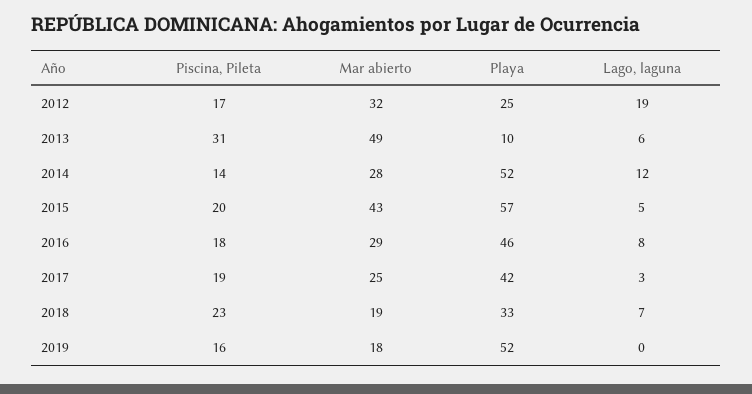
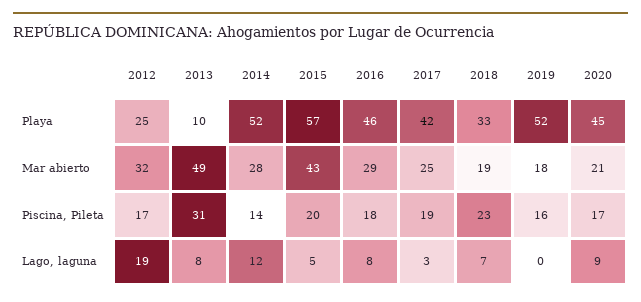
Lago, laguna, 2013: 6 -> 8
Playa, 2020: none -> 45
Mar abierto, 2020: none -> 21
Piscina, Pileta, 2020: none -> 17
Lago, laguna, 2020: none -> 9

